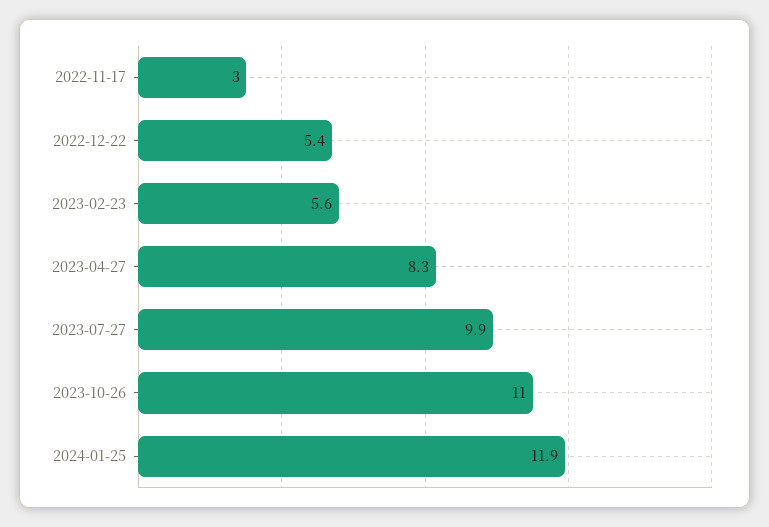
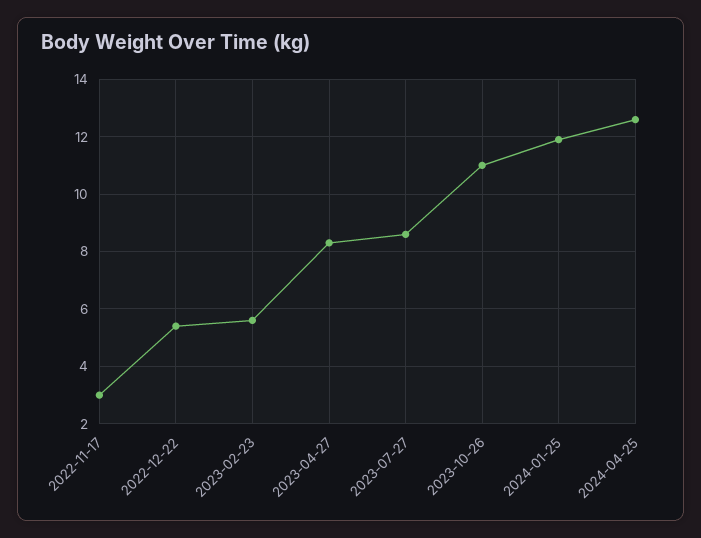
2023-07-27: 9.9 -> 8.5
2024-04-25: none -> 12.5

